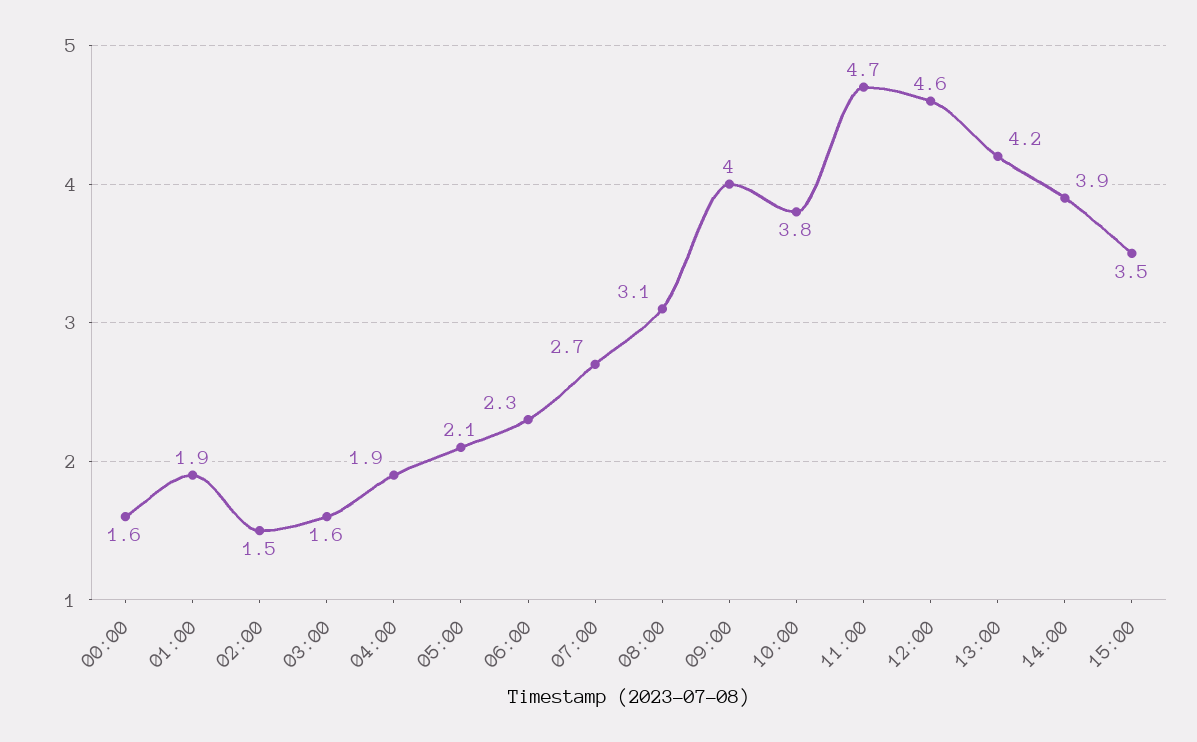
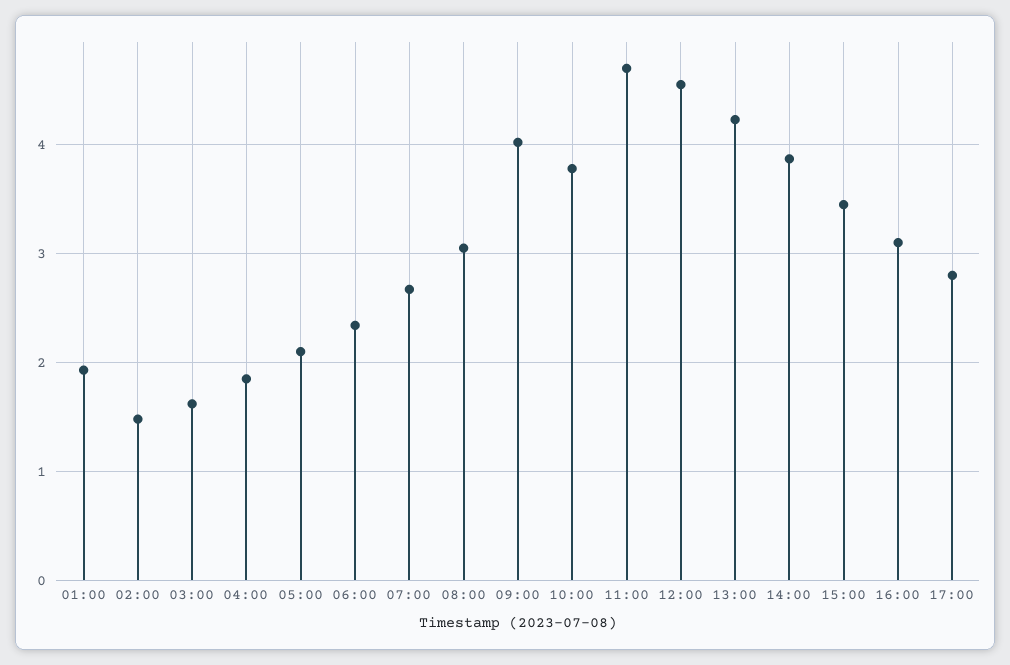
00:00: 1.6 -> none
16:00: none -> 3.1
17:00: none -> 2.8

